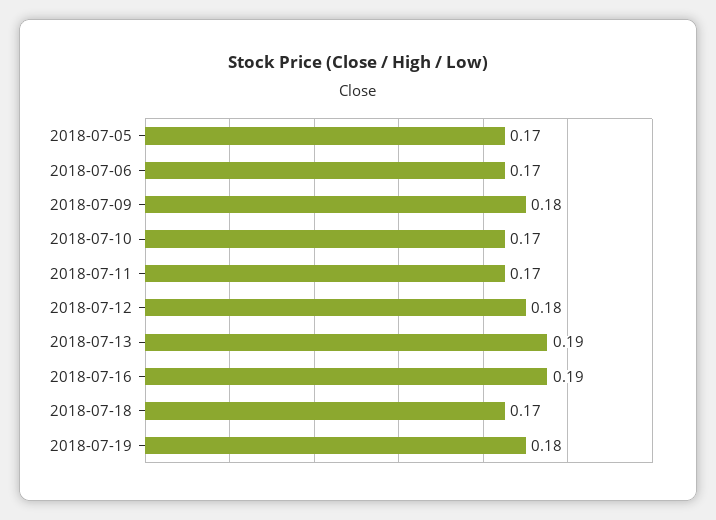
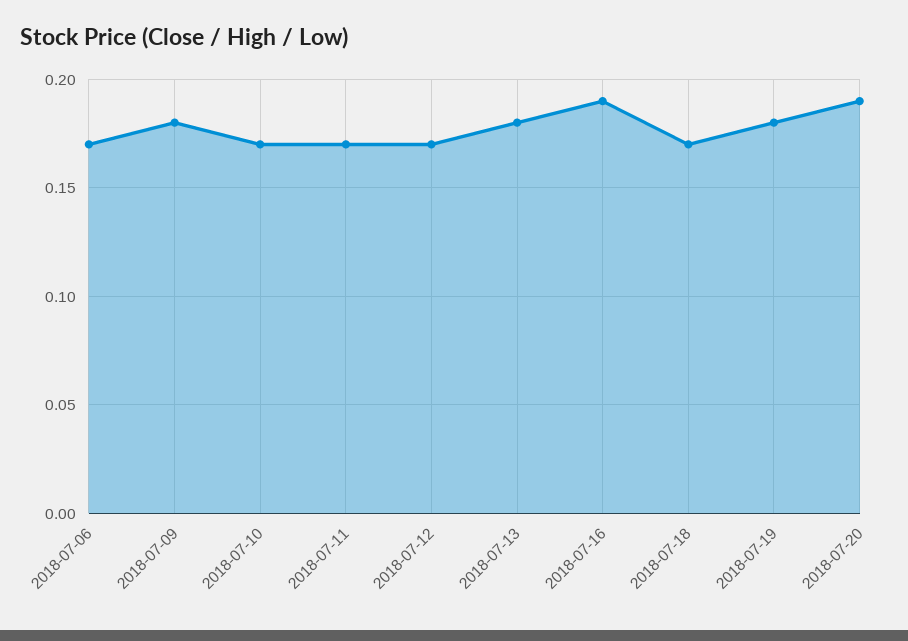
2018-07-05: 0.17 -> none
2018-07-12: 0.18 -> 0.17
2018-07-13: 0.19 -> 0.18
2018-07-20: none -> 0.19

